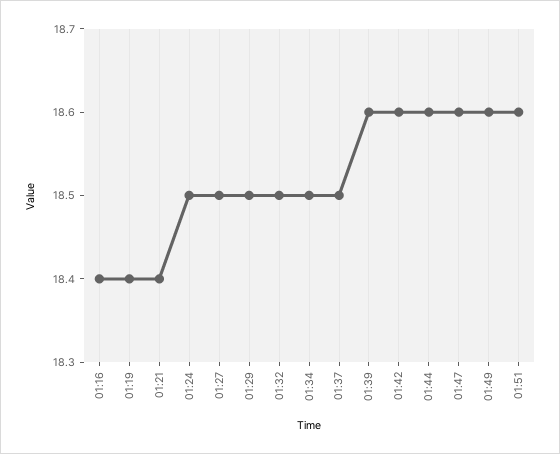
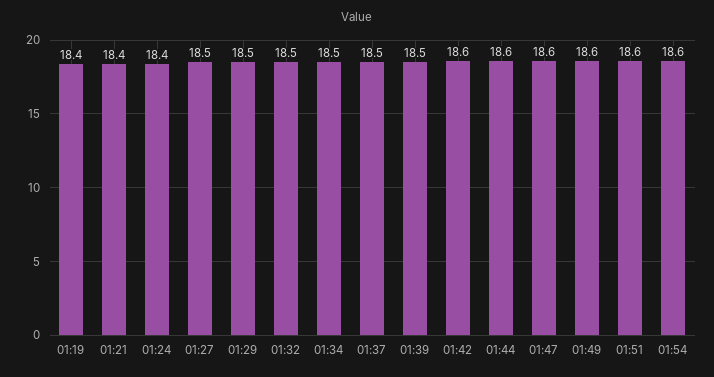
01:16: 18.4 -> none
01:24: 18.5 -> 18.4
01:39: 18.6 -> 18.5
01:54: none -> 18.6

